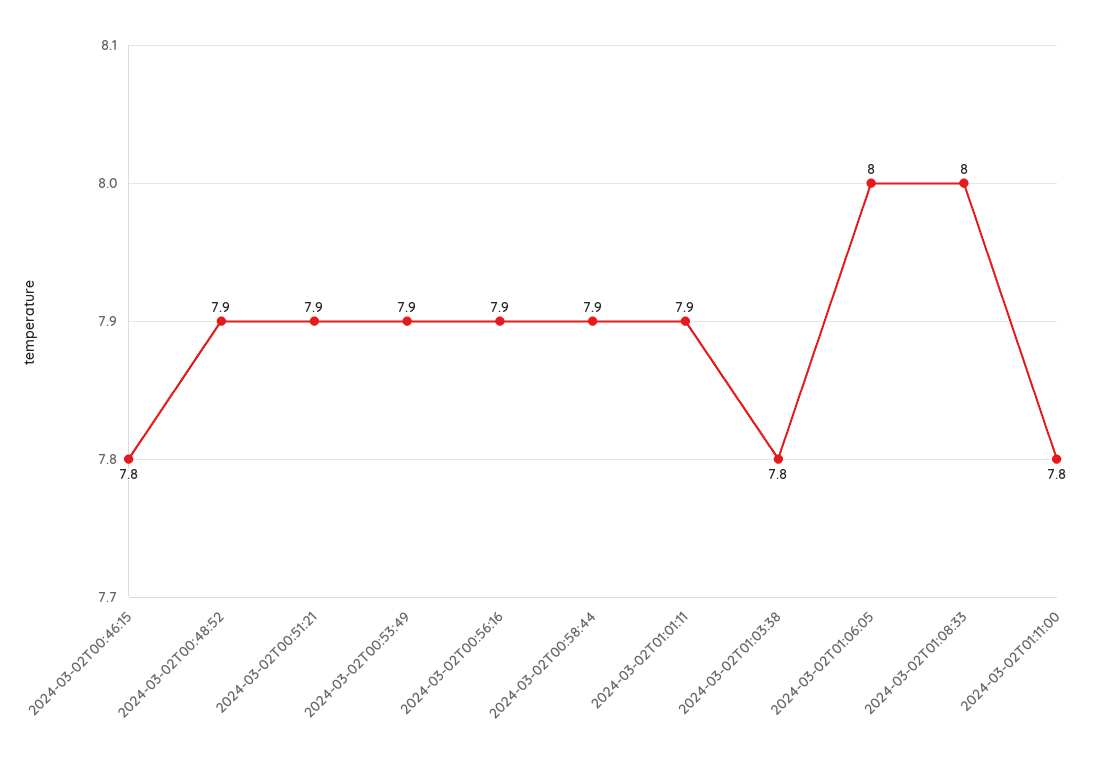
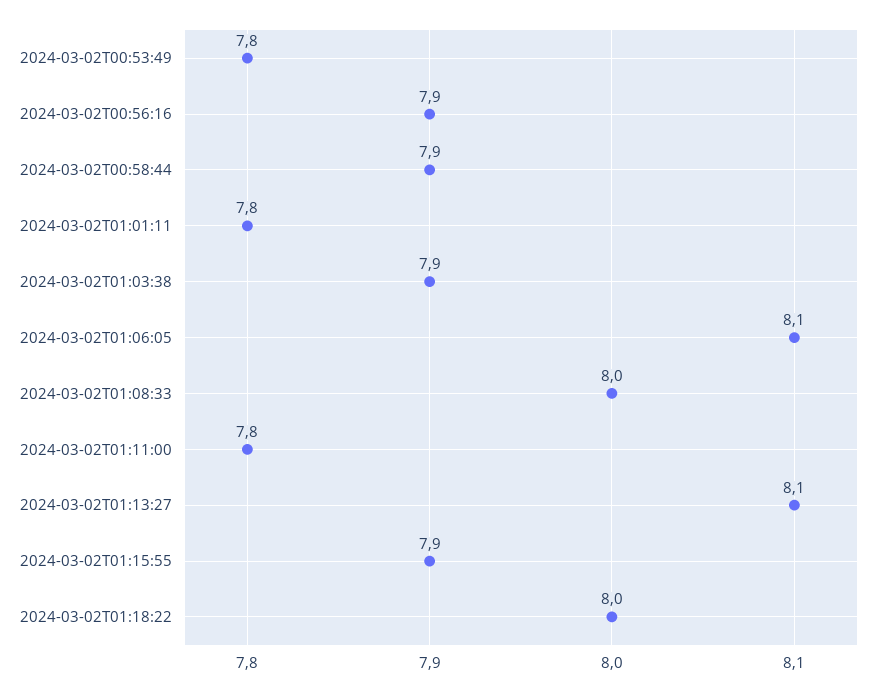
2024-03-02T00:46:15: 7.8 -> none
2024-03-02T00:48:52: 7.9 -> none
2024-03-02T00:51:21: 7.9 -> none
2024-03-02T00:53:49: 7.9 -> 7.8
2024-03-02T01:01:11: 7.9 -> 7.8
2024-03-02T01:03:38: 7.8 -> 7.9
2024-03-02T01:06:05: 8 -> 8.1
2024-03-02T01:13:27: none -> 8.1
2024-03-02T01:15:55: none -> 7.9
2024-03-02T01:18:22: none -> 8

